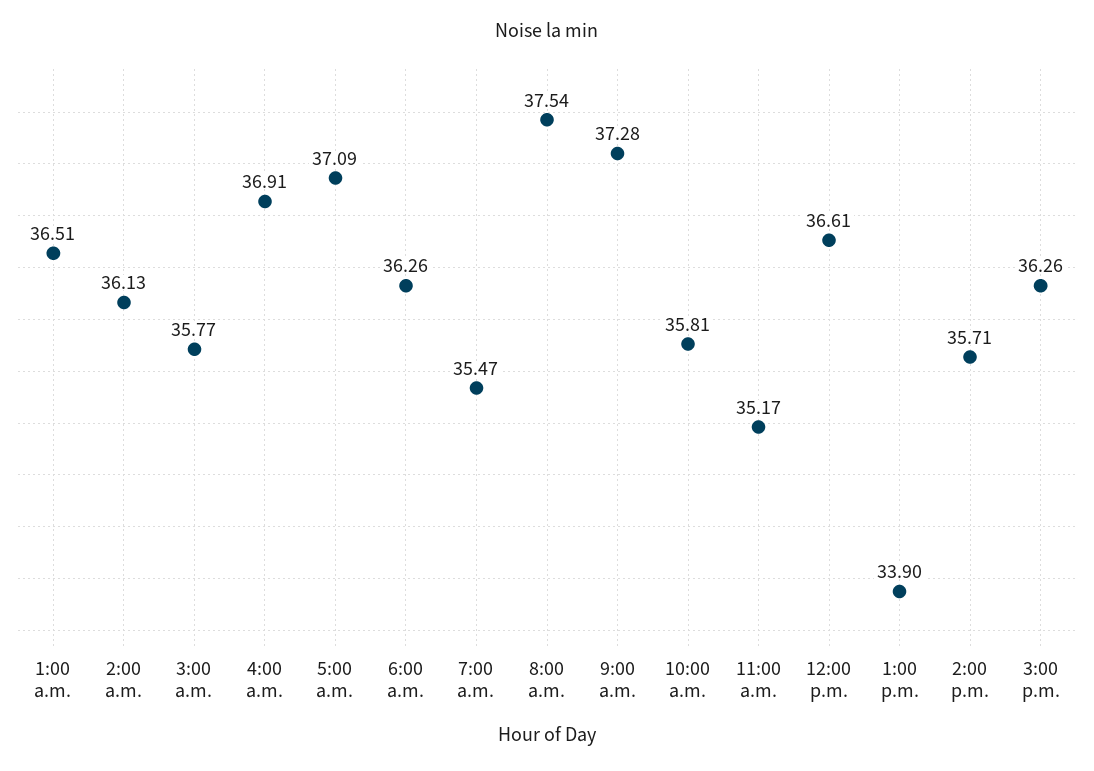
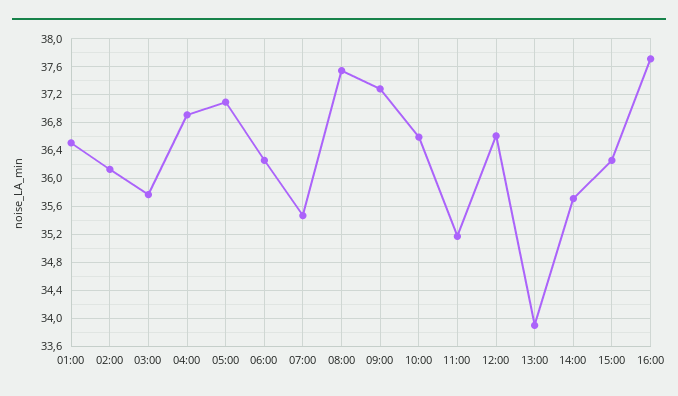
10:00 a.m.: 35.81 -> 36.6
16:00: none -> 37.7

